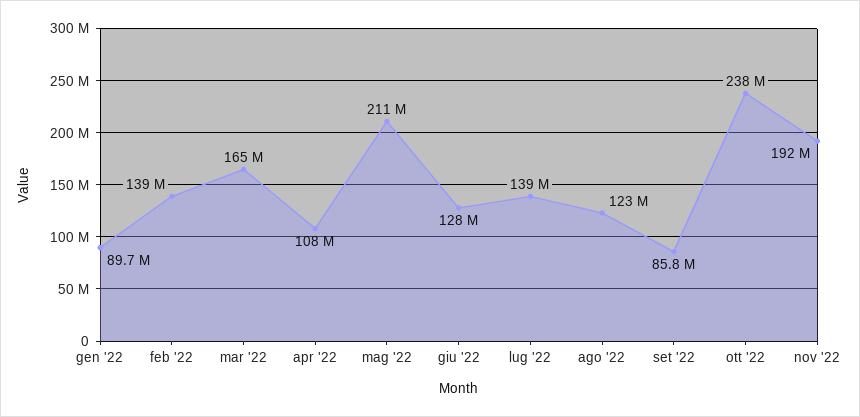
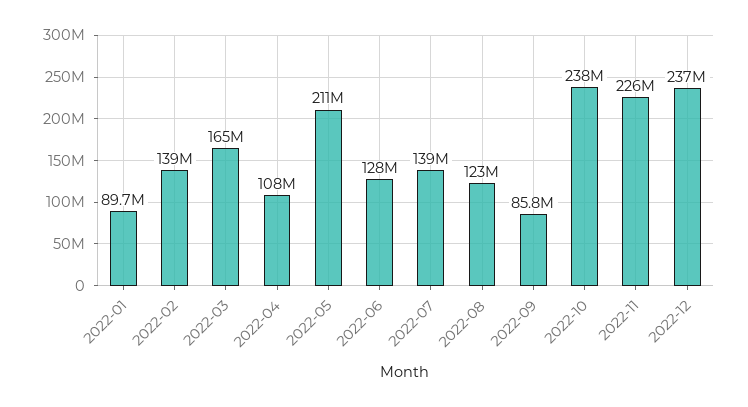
nov '22: 192000000 -> 226000000
2022-12: none -> 237000000

